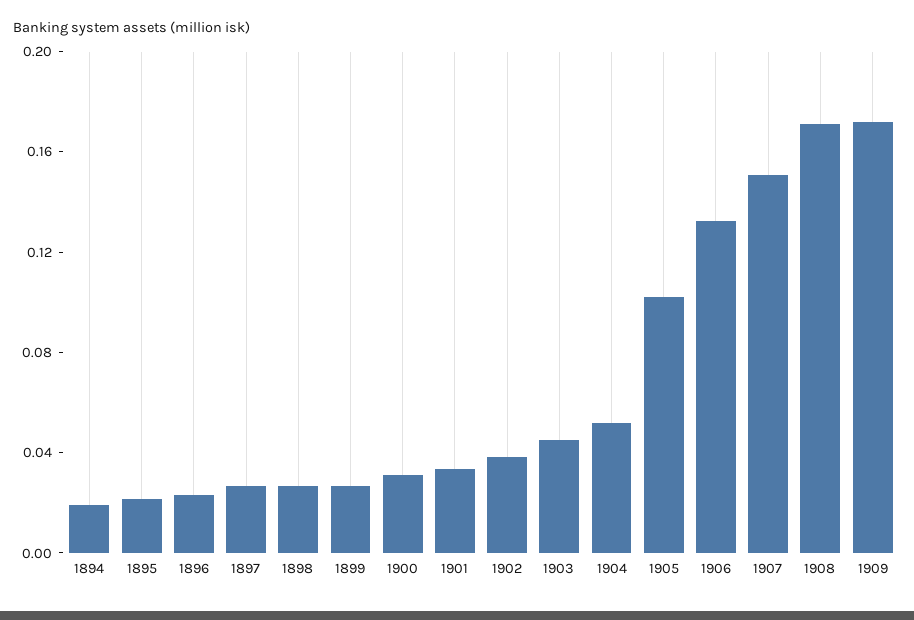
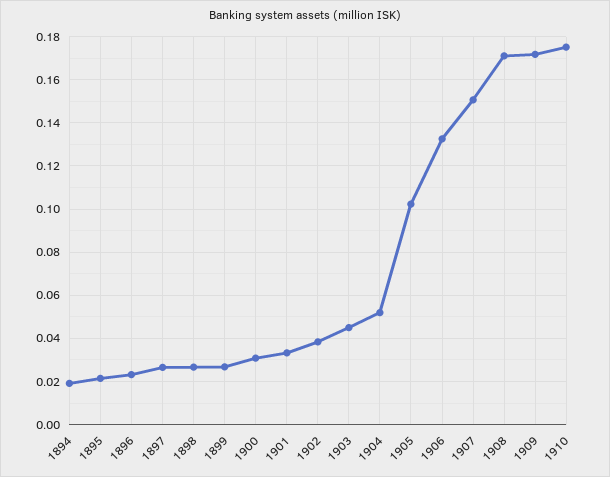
1910: none -> 0.175

